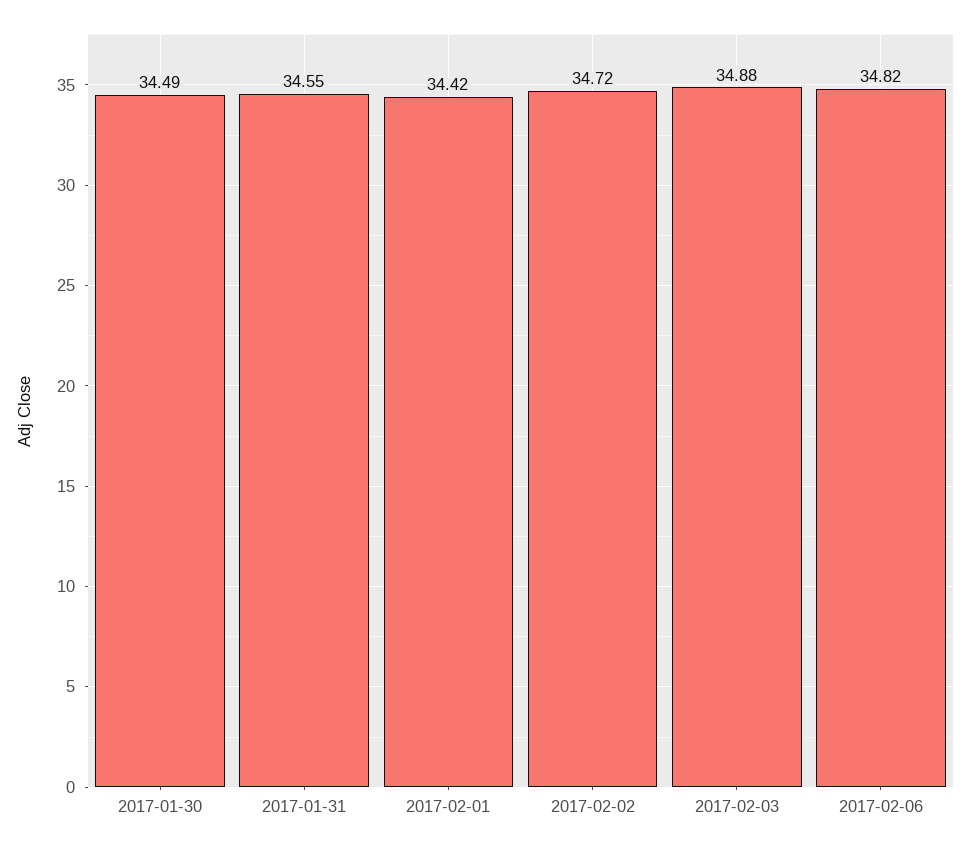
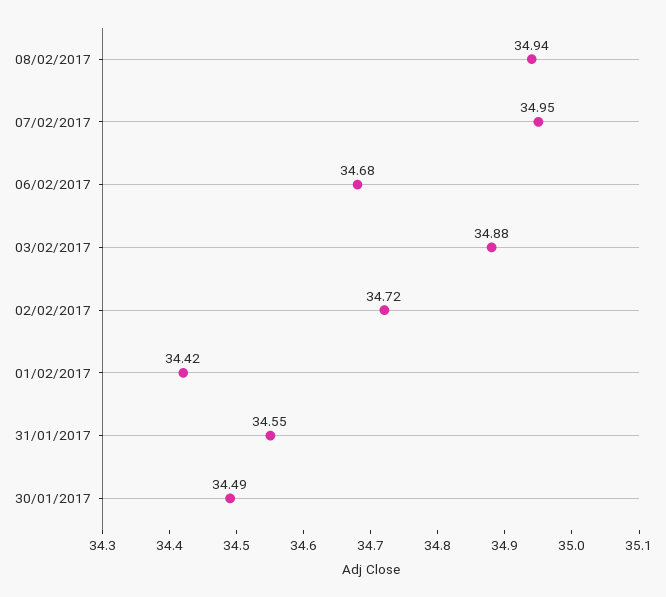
2017-02-06: 34.82 -> 34.68
08/02/2017: none -> 34.94
07/02/2017: none -> 34.95

